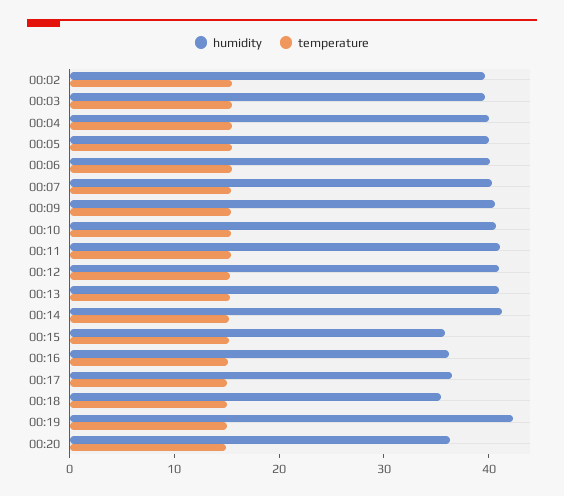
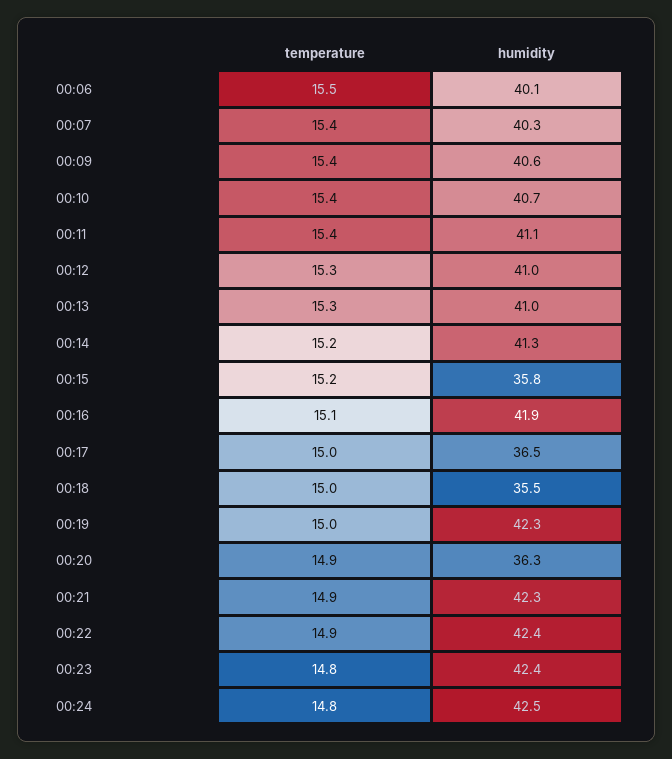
humidity, 00:02: 40 -> none
temperature, 00:02: 16 -> none
humidity, 00:03: 40 -> none
temperature, 00:03: 16 -> none
humidity, 00:04: 40 -> none
temperature, 00:04: 16 -> none
humidity, 00:05: 40 -> none
temperature, 00:05: 16 -> none
humidity, 00:16: 36 -> 41.9
temperature, 00:21: none -> 14.9
humidity, 00:21: none -> 42.3
temperature, 00:22: none -> 14.9
humidity, 00:22: none -> 42.4
temperature, 00:23: none -> 14.8
humidity, 00:23: none -> 42.4
temperature, 00:24: none -> 14.8
humidity, 00:24: none -> 42.5

